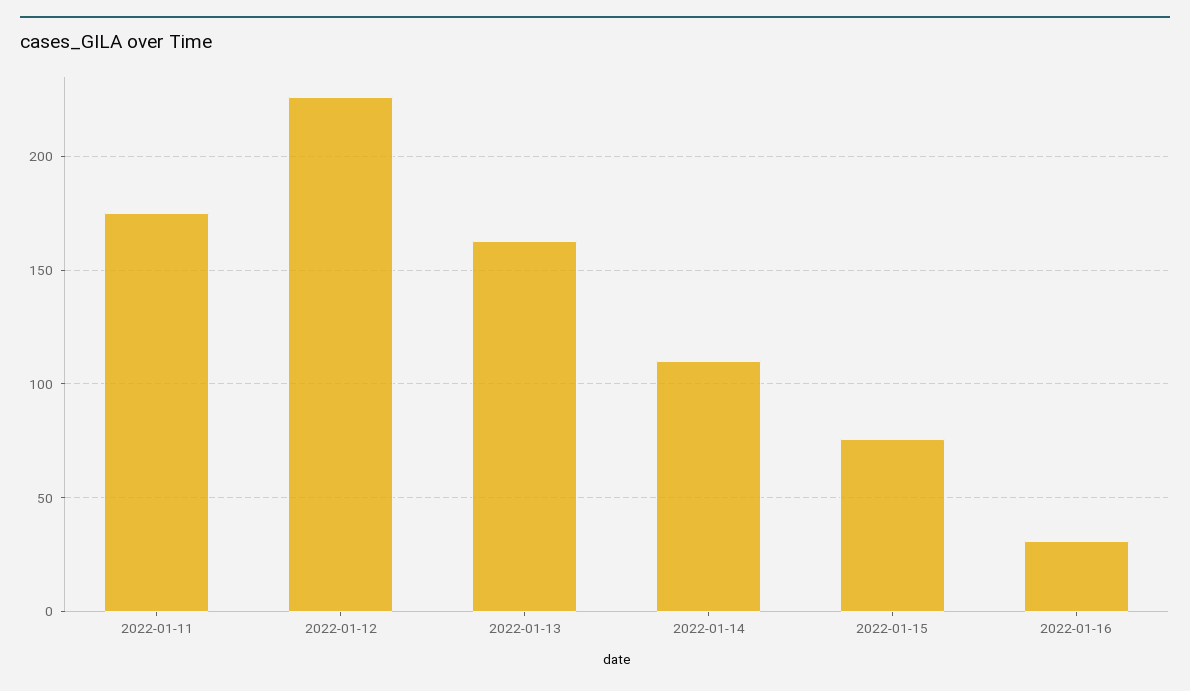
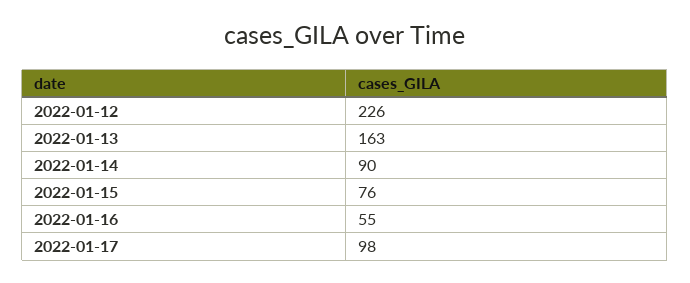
2022-01-11: 175 -> none
2022-01-14: 110 -> 90
2022-01-16: 30 -> 55
2022-01-17: none -> 98

